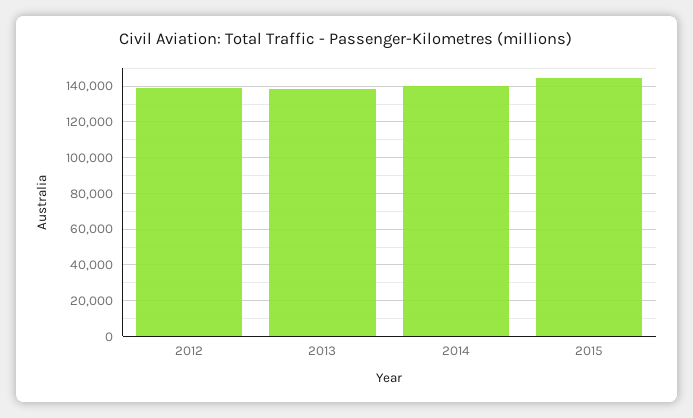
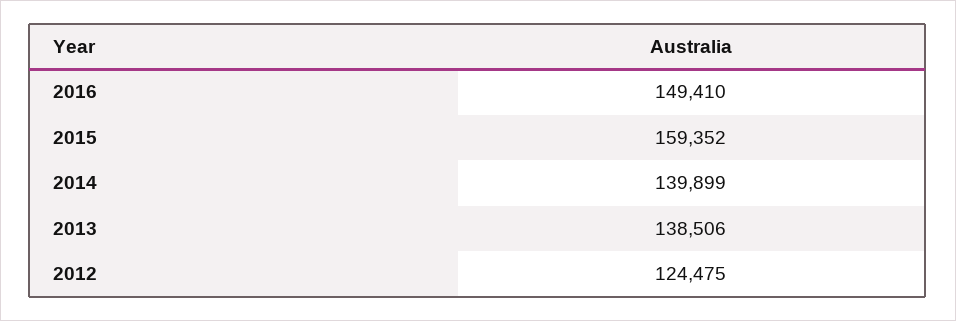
2012: 140000 -> 124475
2015: 145000 -> 159352
2016: none -> 149410

